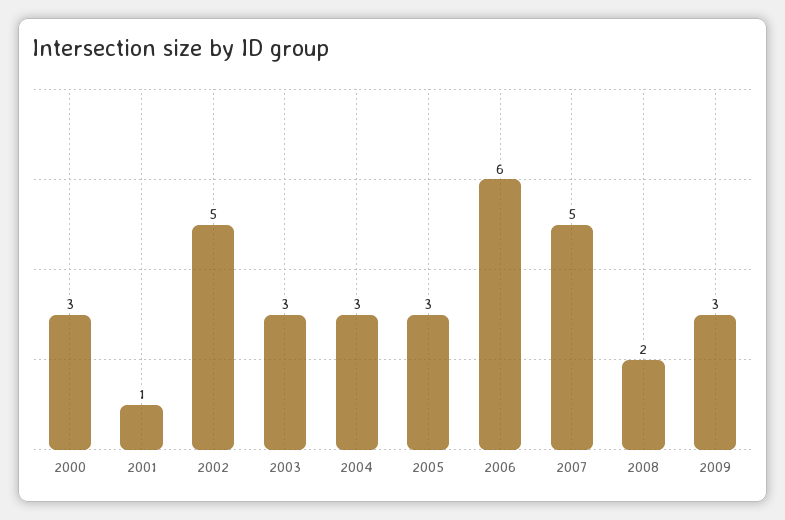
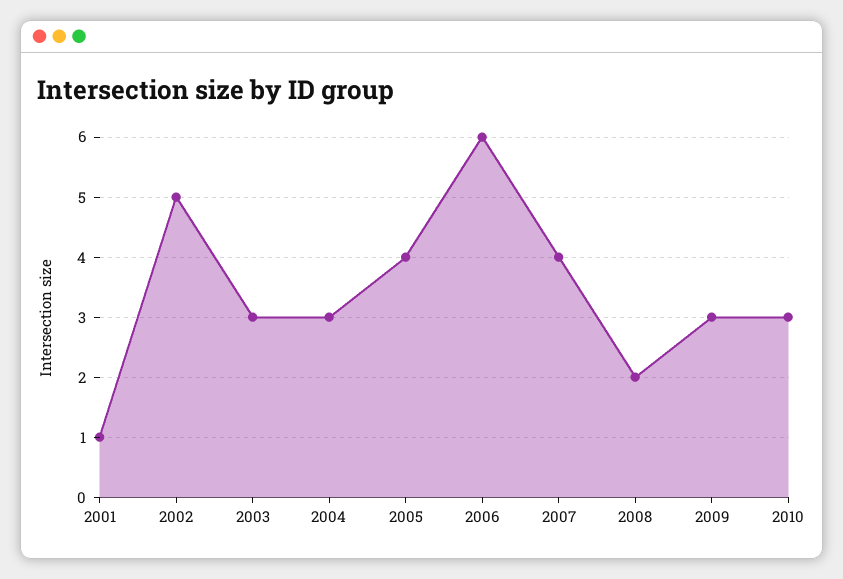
2000: 3 -> none
2005: 3 -> 4
2007: 5 -> 4
2010: none -> 3

